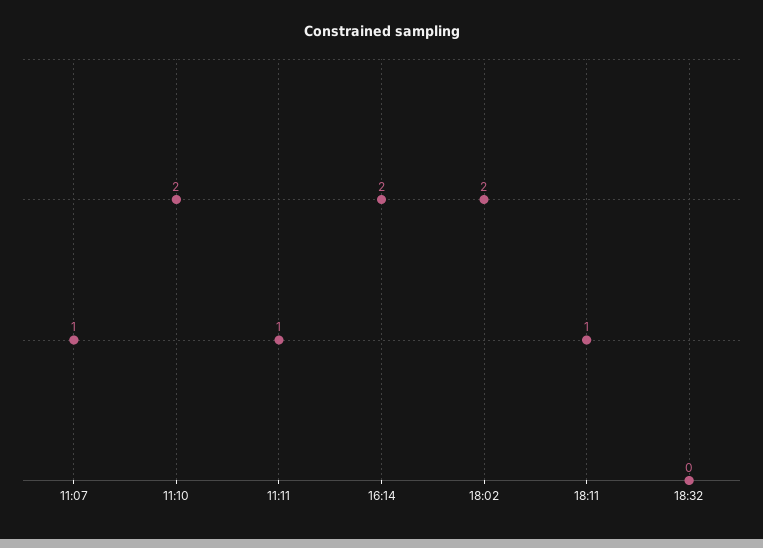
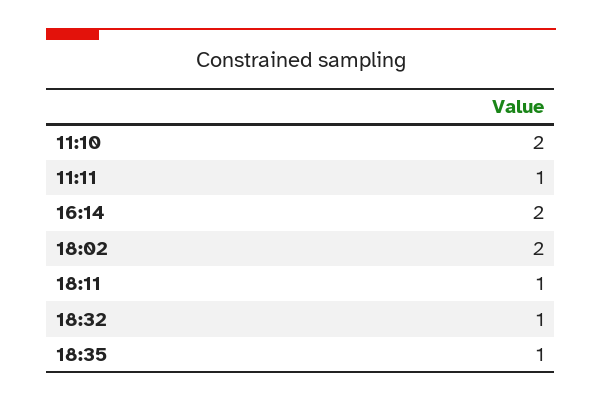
11:07: 1 -> none
18:32: 0 -> 1
18:35: none -> 1

